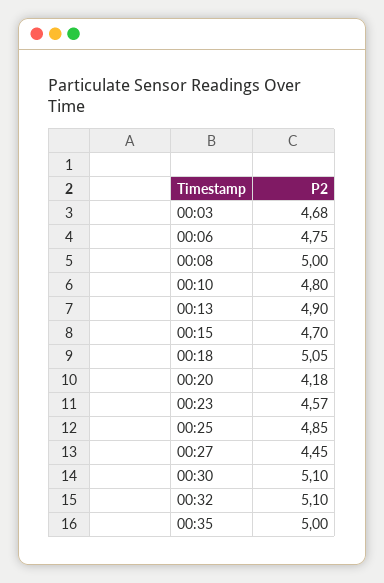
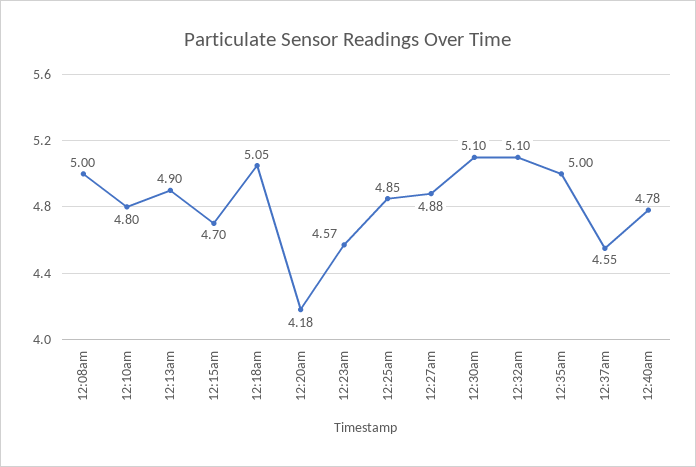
00:03: 4.68 -> none
00:06: 4.75 -> none
00:27: 4.45 -> 4.88
12:37am: none -> 4.55
12:40am: none -> 4.78

